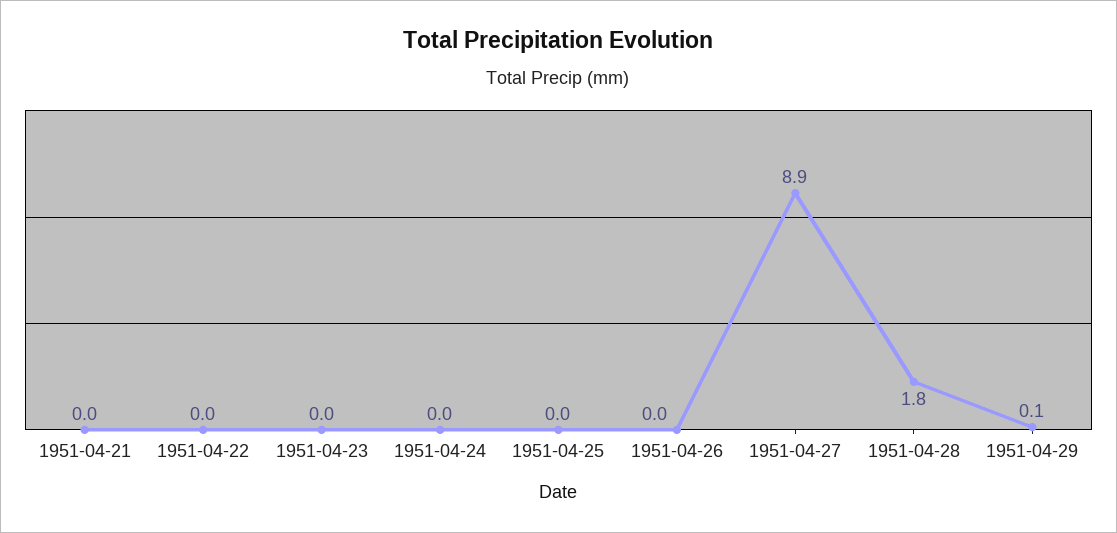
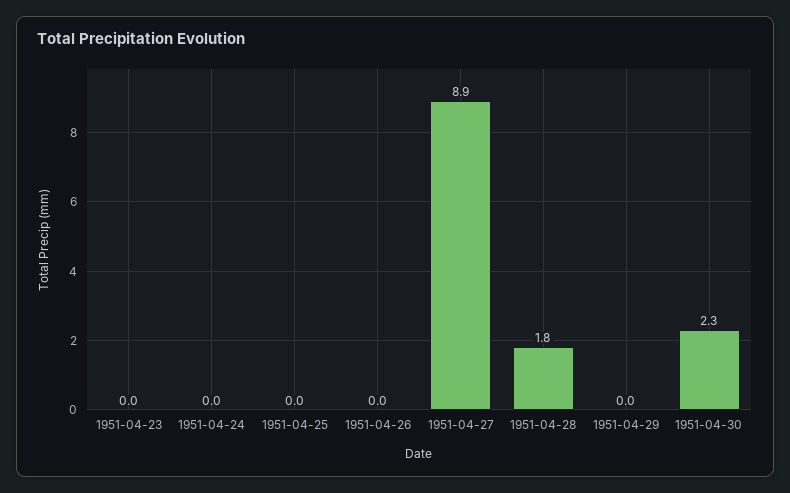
1951-04-21: 0 -> none
1951-04-22: 0 -> none
1951-04-29: 0.1 -> 0
1951-04-30: none -> 2.3

